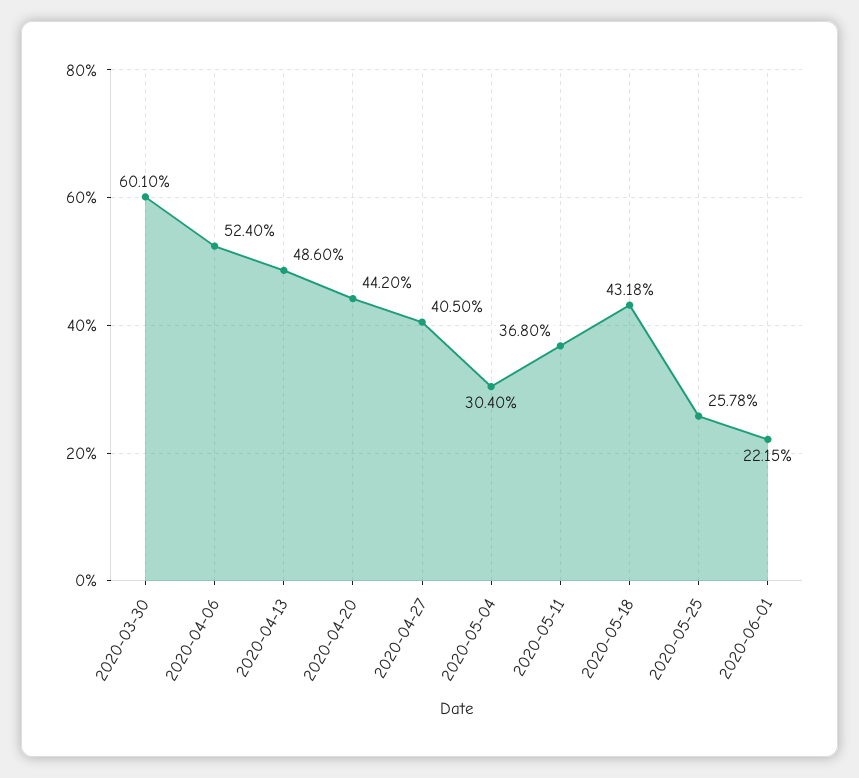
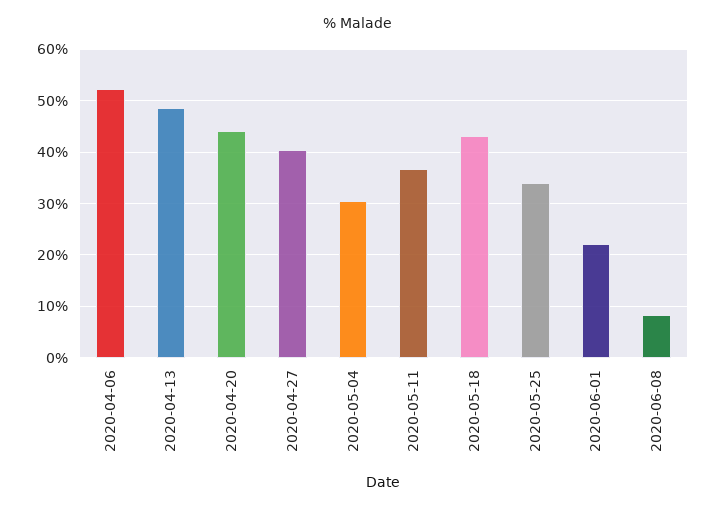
2020-03-30: 60.1 -> none
2020-05-25: 25.78 -> 34
2020-06-08: none -> 8

